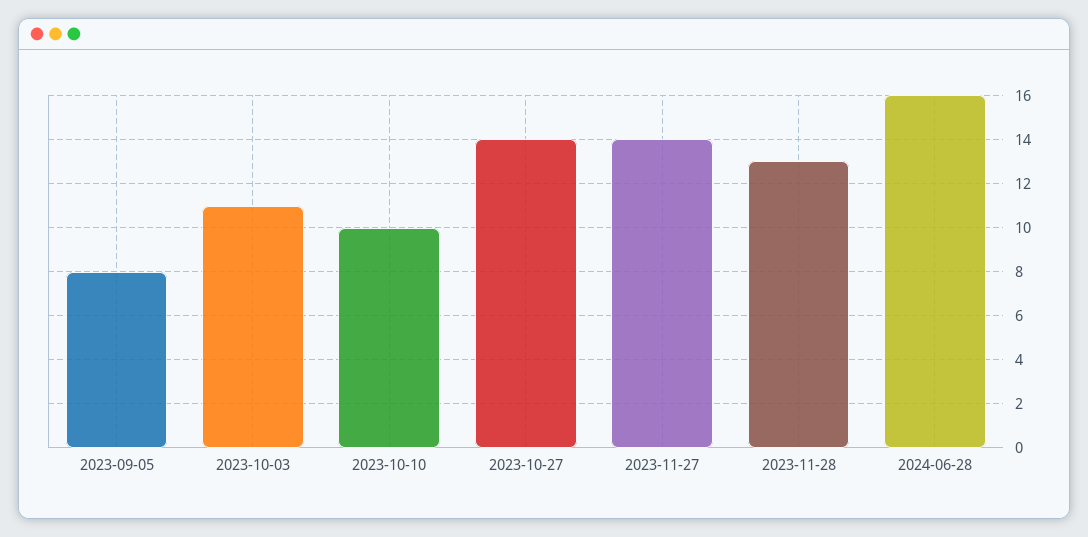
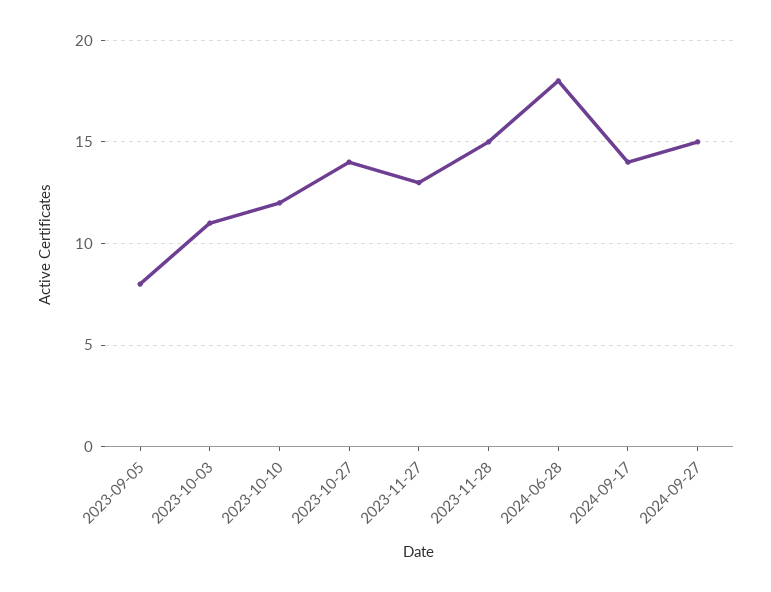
2023-10-10: 10 -> 12
2023-11-27: 14 -> 13
2023-11-28: 13 -> 15
2024-06-28: 16 -> 18
2024-09-17: none -> 14
2024-09-27: none -> 15

